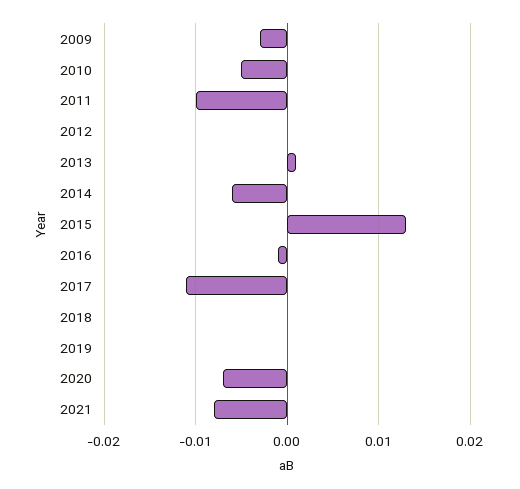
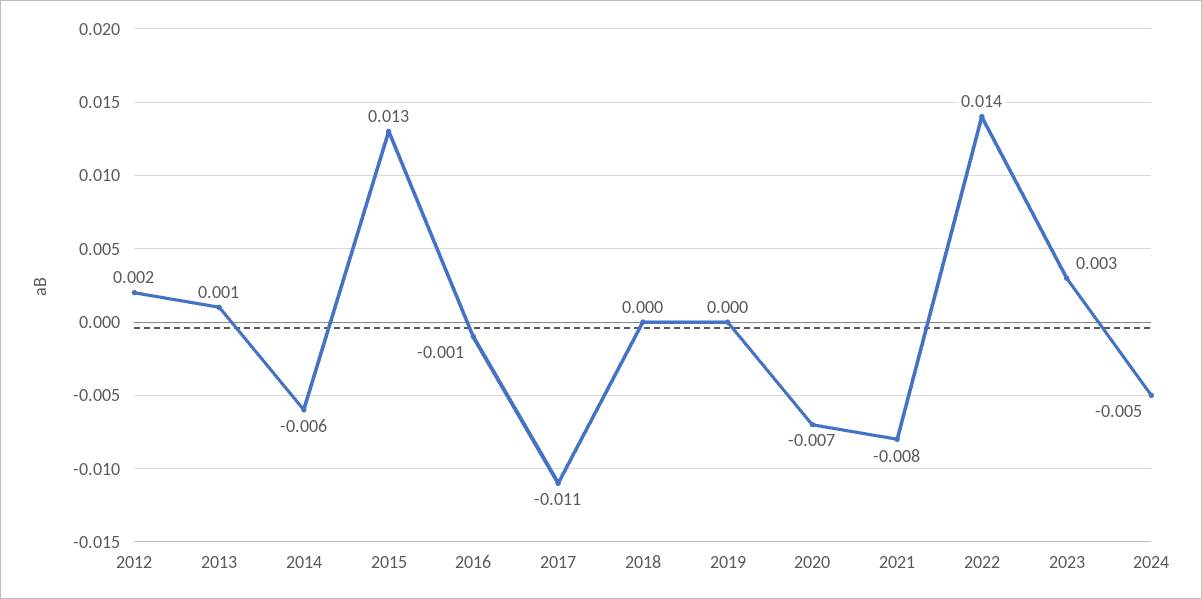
2009: -0.003 -> none
2010: -0.005 -> none
2011: -0.01 -> none
2012: 0 -> 0.002
2022: none -> 0.014
2023: none -> 0.003
2024: none -> -0.005

